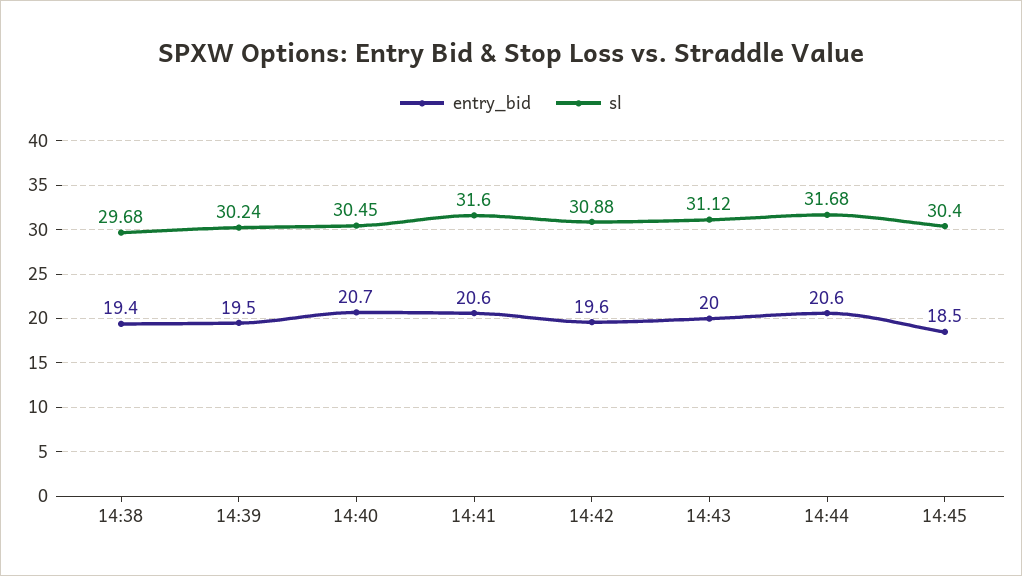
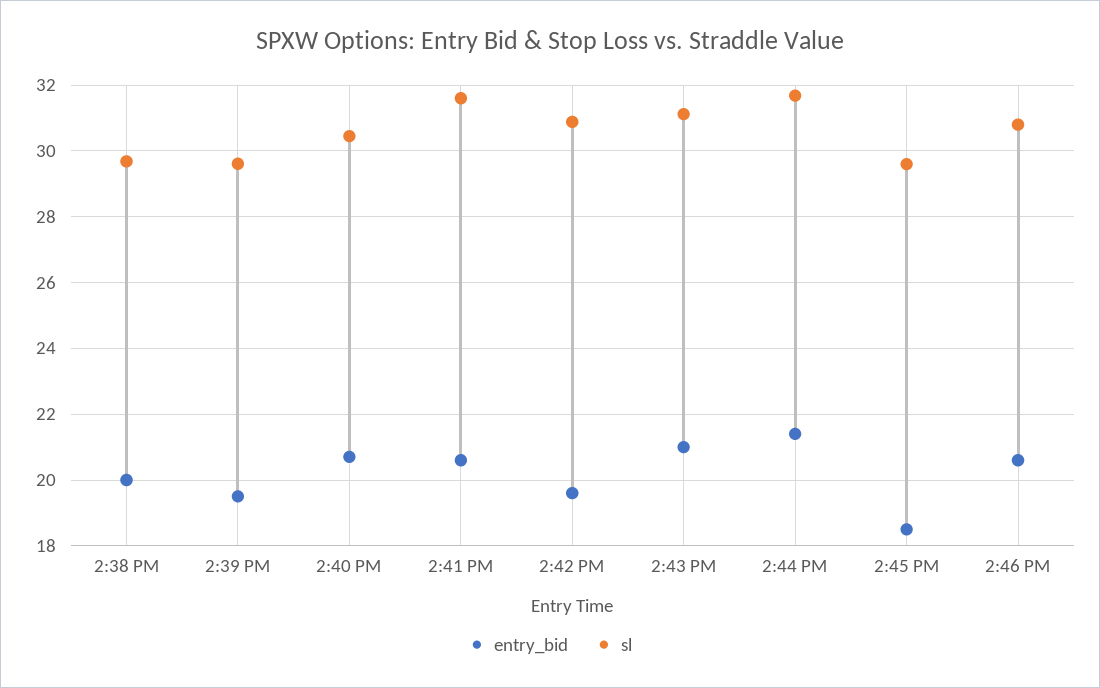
entry_bid, 14:38: 19.4 -> 20
sl, 14:39: 30.24 -> 29.6
entry_bid, 14:43: 20 -> 21
entry_bid, 14:44: 20.6 -> 21.4
sl, 14:45: 30.4 -> 29.6
entry_bid, 2:46 PM: none -> 20.6
sl, 2:46 PM: none -> 30.8

